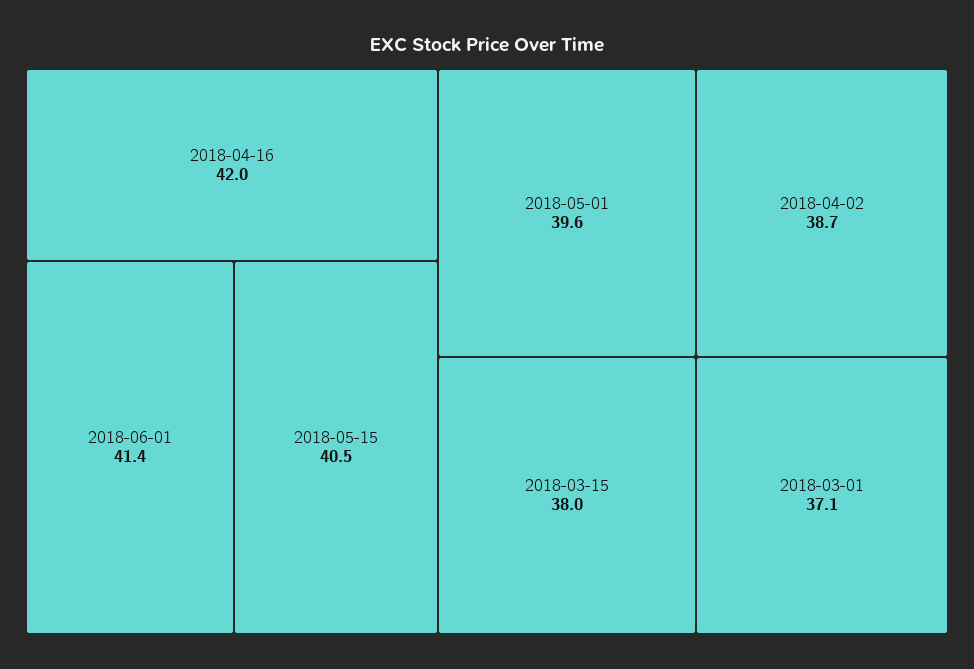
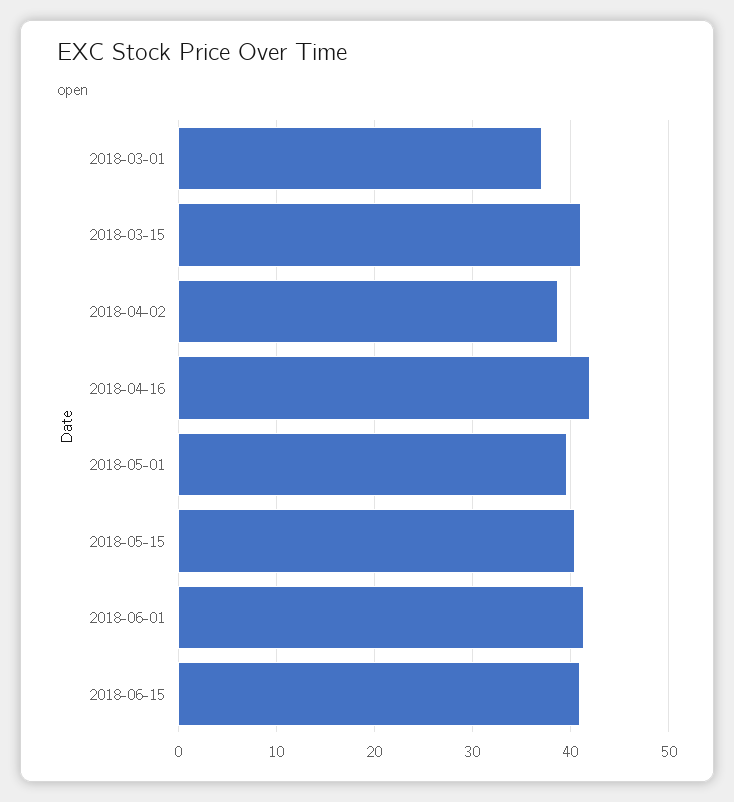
2018-03-15: 38 -> 41
2018-06-15: none -> 41

